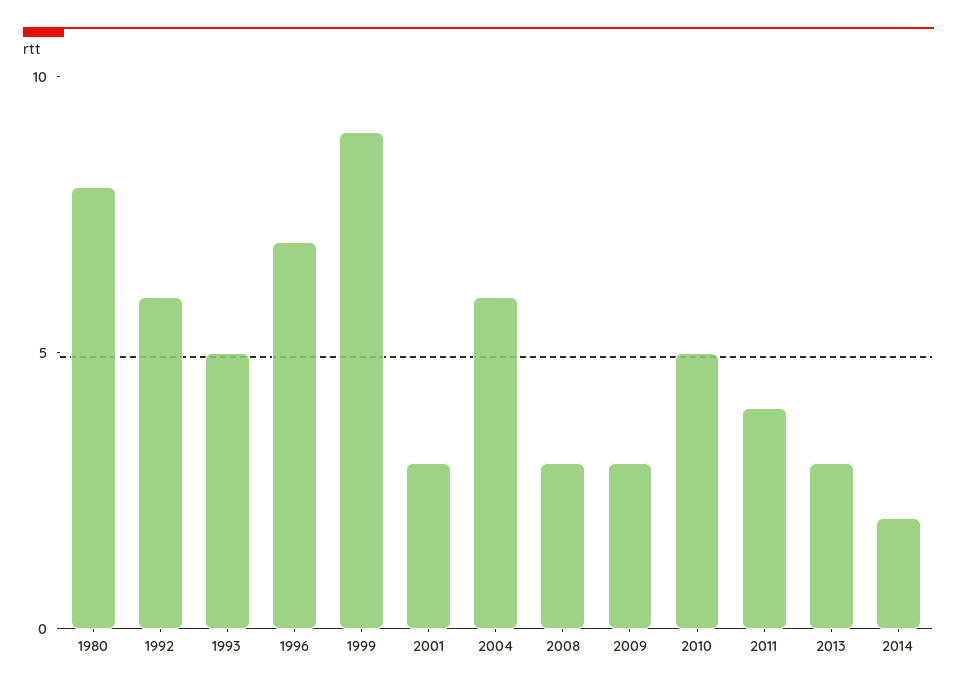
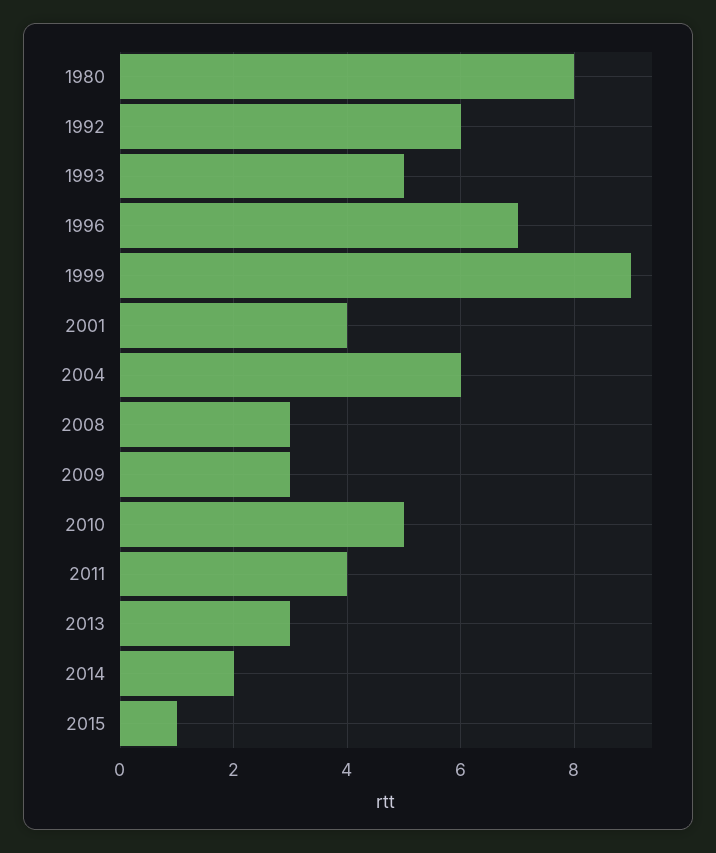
2001: 3 -> 4
2015: none -> 1

